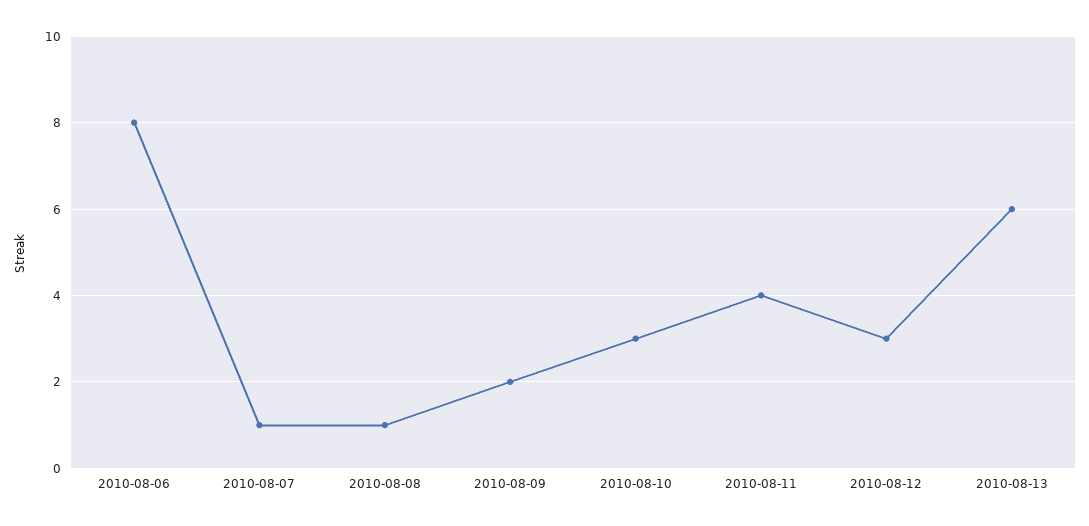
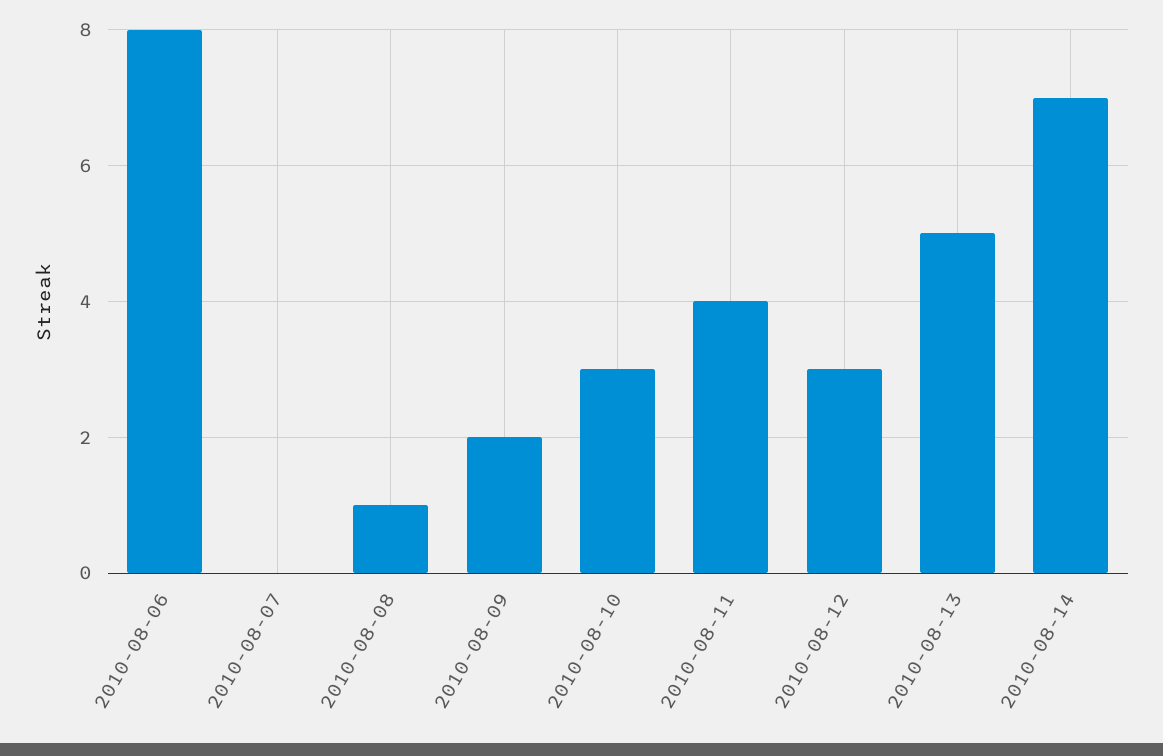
2010-08-07: 1 -> 0
2010-08-13: 6 -> 5
2010-08-14: none -> 7

